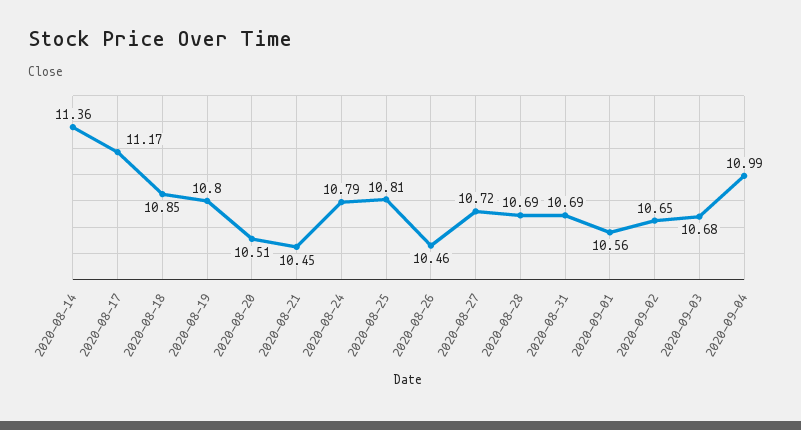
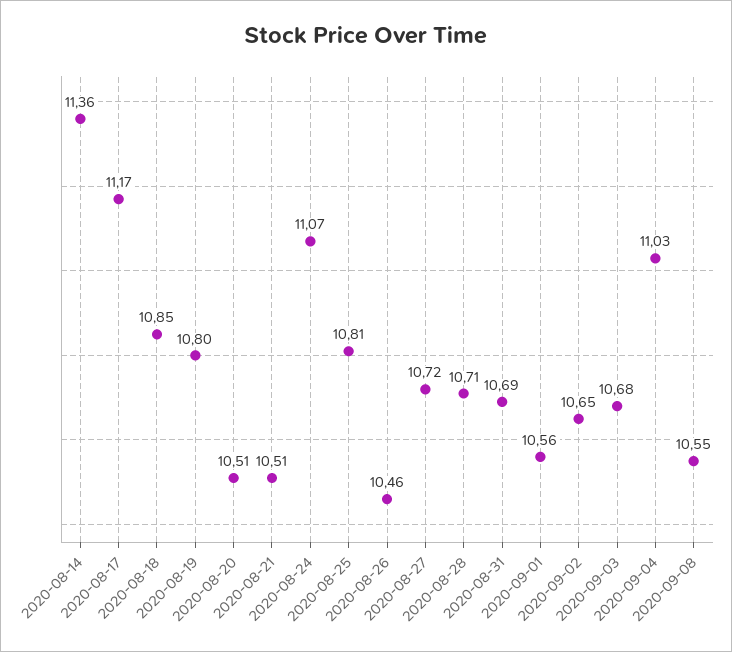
2020-08-21: 10.45 -> 10.51
2020-08-24: 10.79 -> 11.07
2020-08-28: 10.69 -> 10.71
2020-09-04: 10.99 -> 11.03
2020-09-08: none -> 10.55

